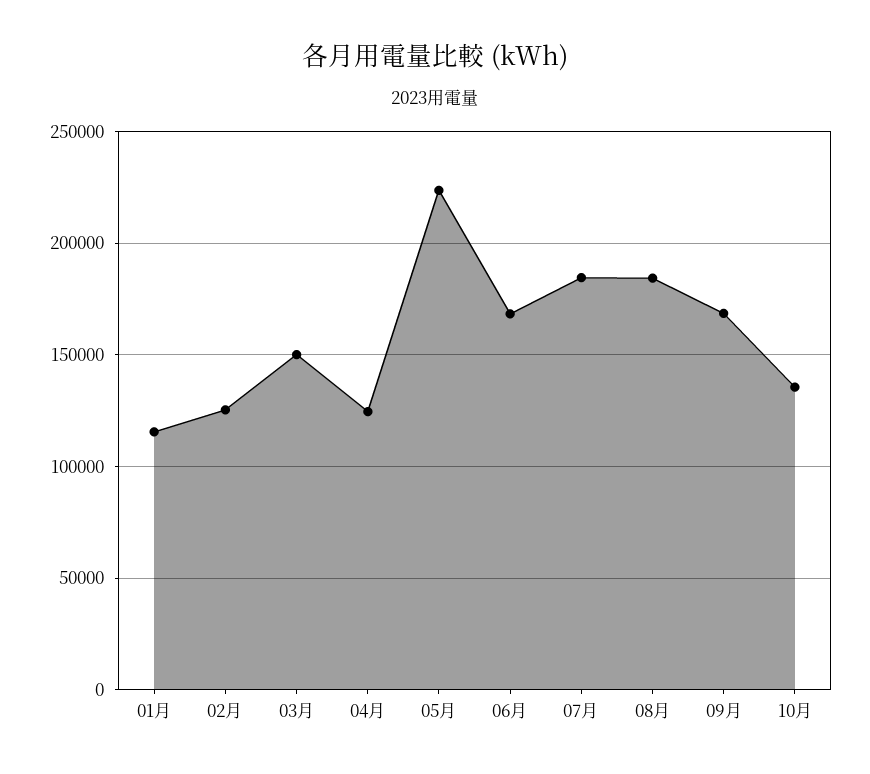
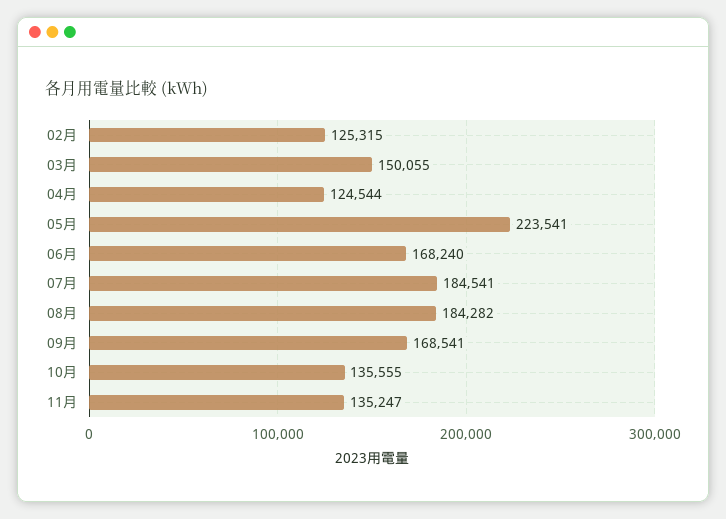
01月: 115000 -> none
11月: none -> 135247

